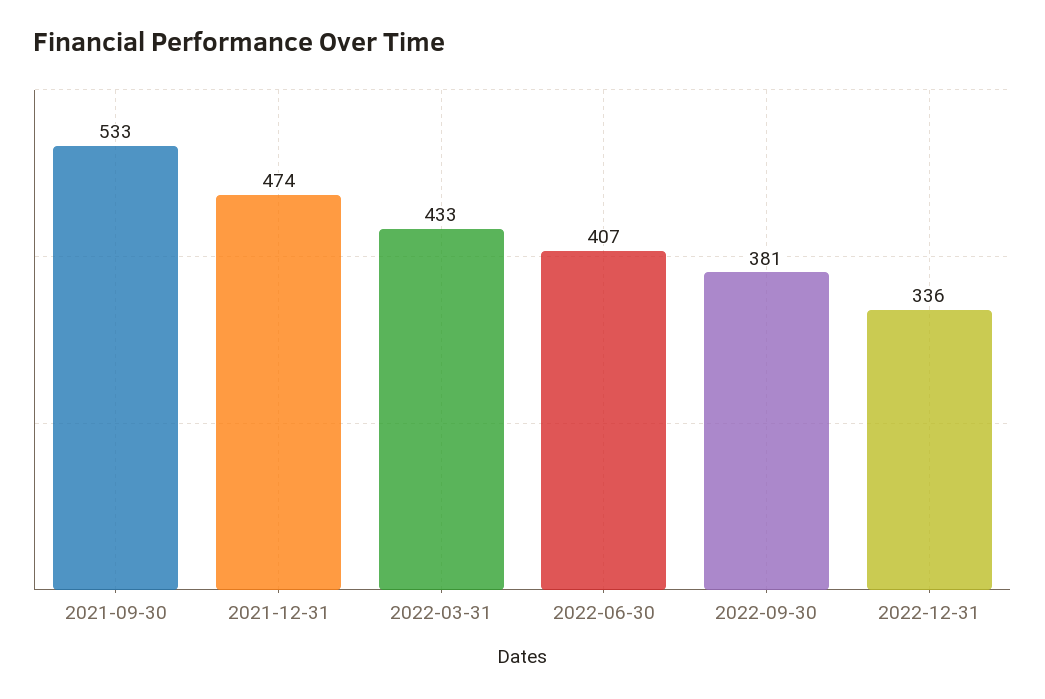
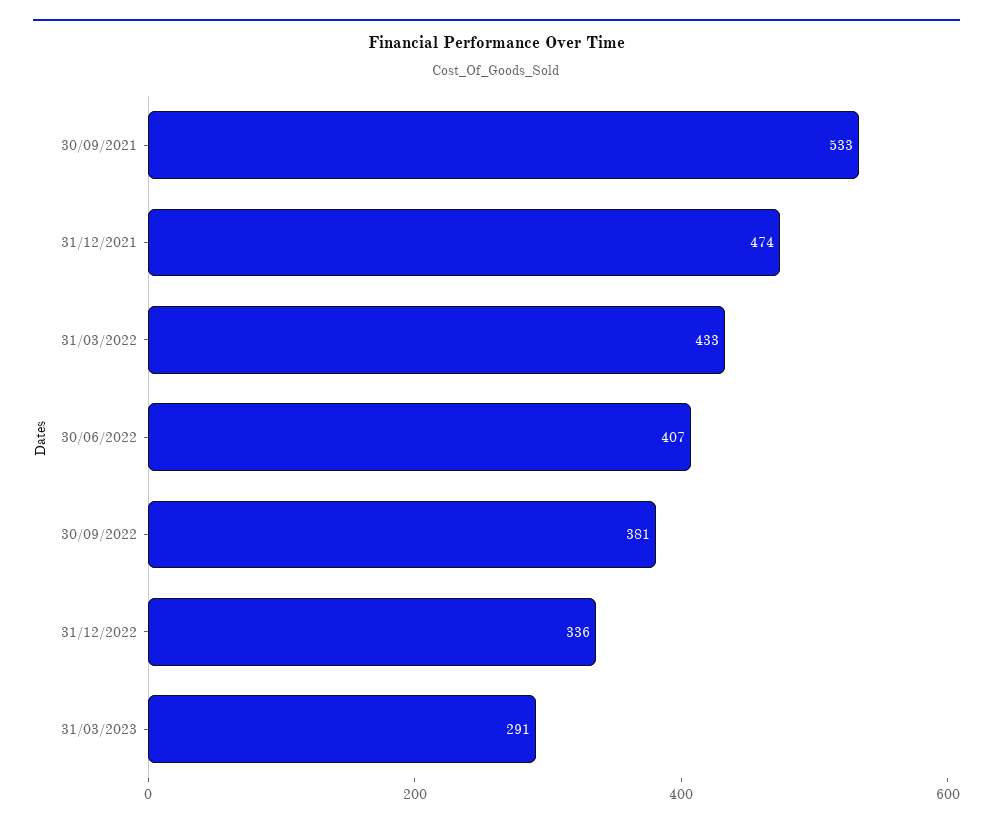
31/03/2023: none -> 291

